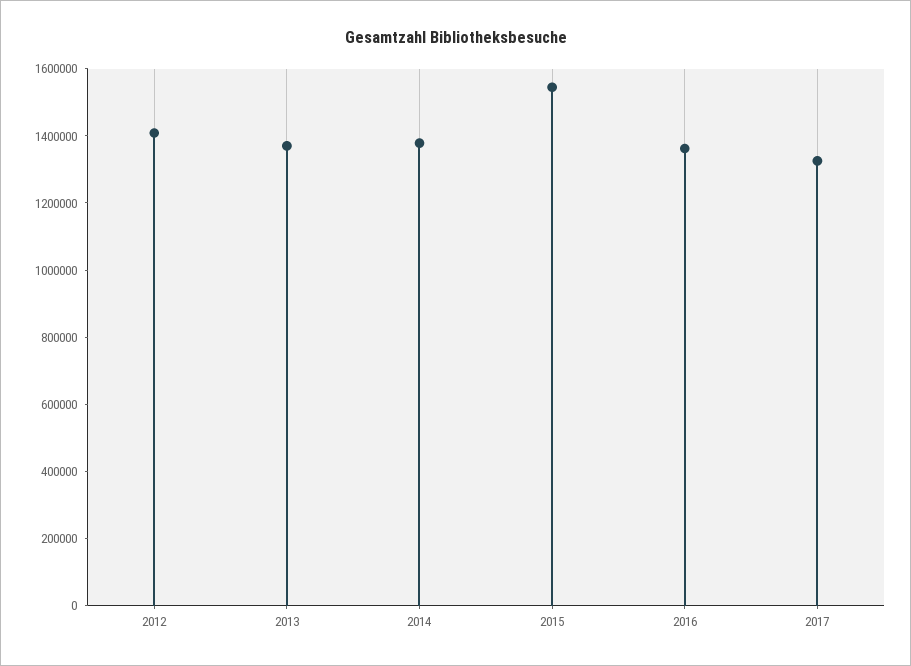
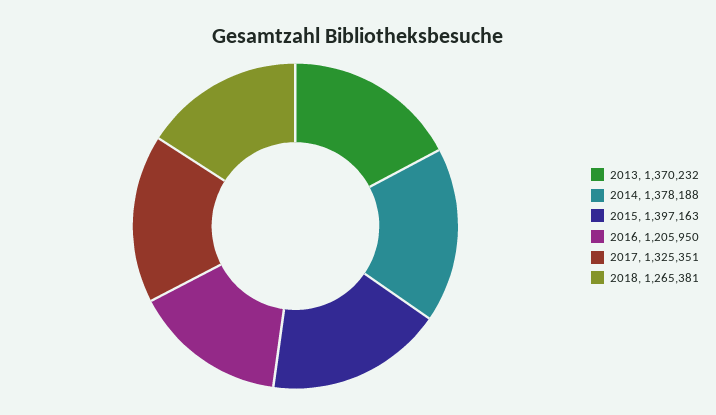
2012: 1400000 -> none
2015: 1550000 -> 1397163
2016: 1350000 -> 1205950
2018: none -> 1265381

